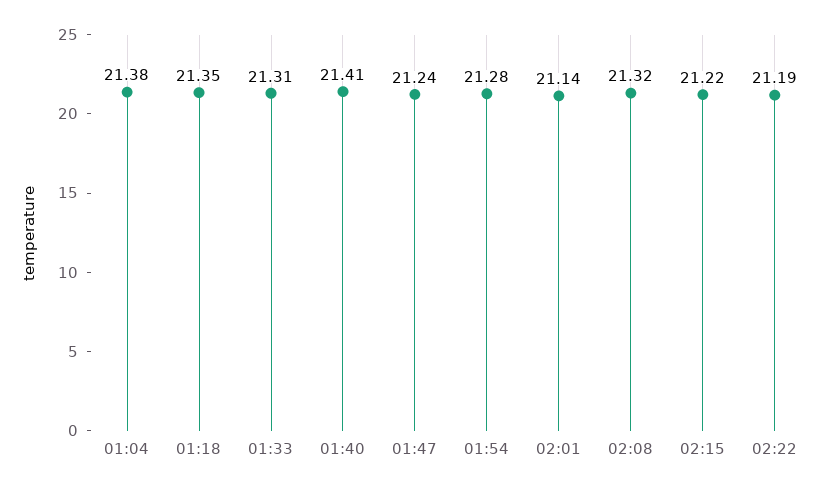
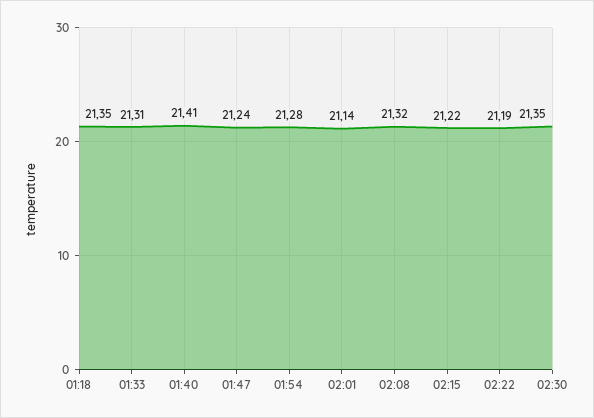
01:04: 21.38 -> none
02:30: none -> 21.35

